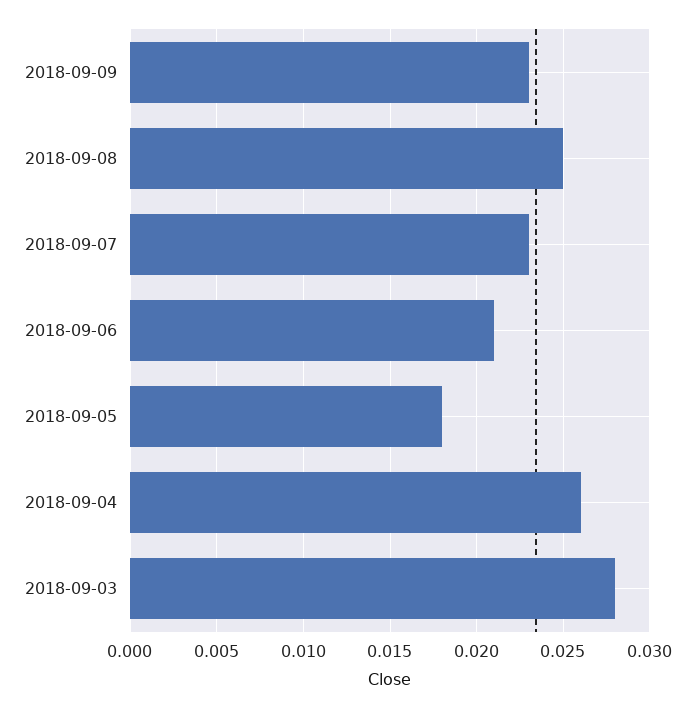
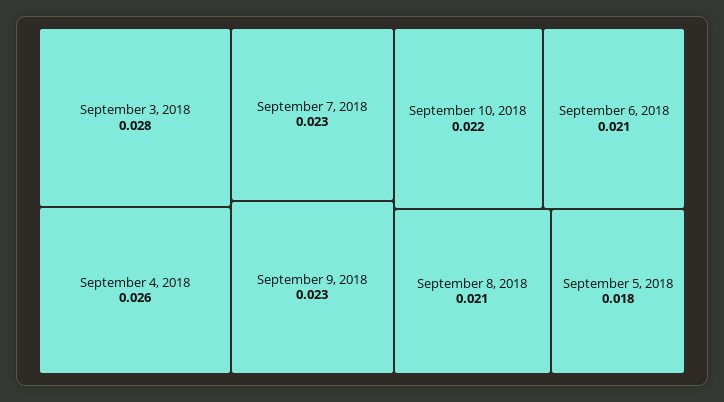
2018-09-08: 0.025 -> 0.021
September 10, 2018: none -> 0.022

